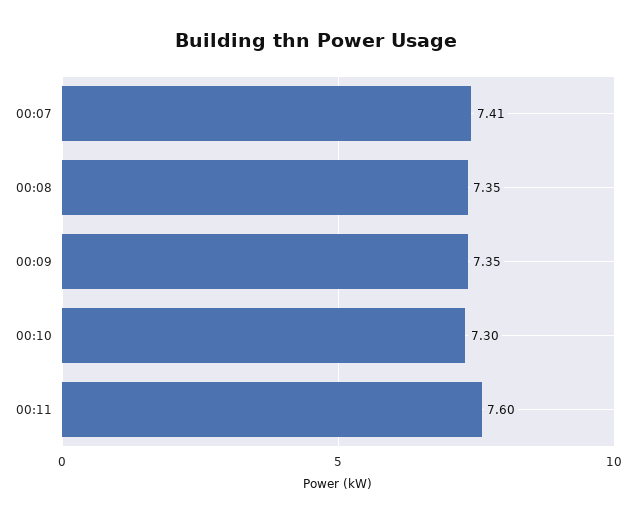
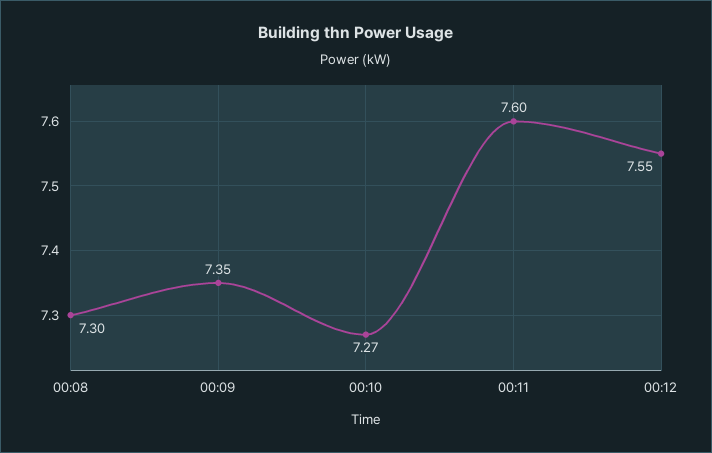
00:07: 7.41 -> none
00:08: 7.35 -> 7.3
00:10: 7.3 -> 7.27
00:12: none -> 7.55

